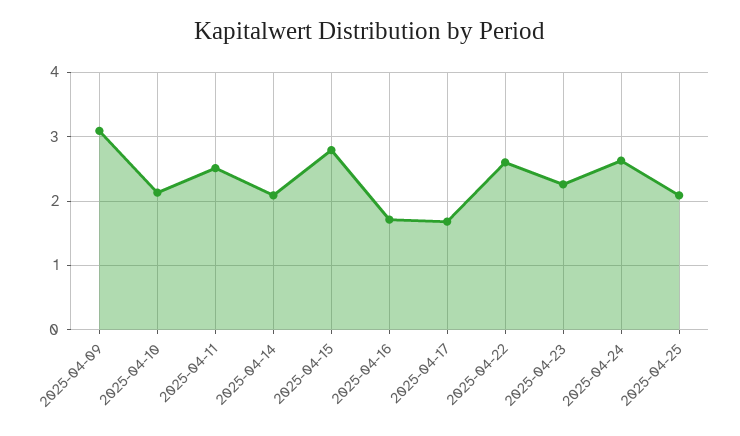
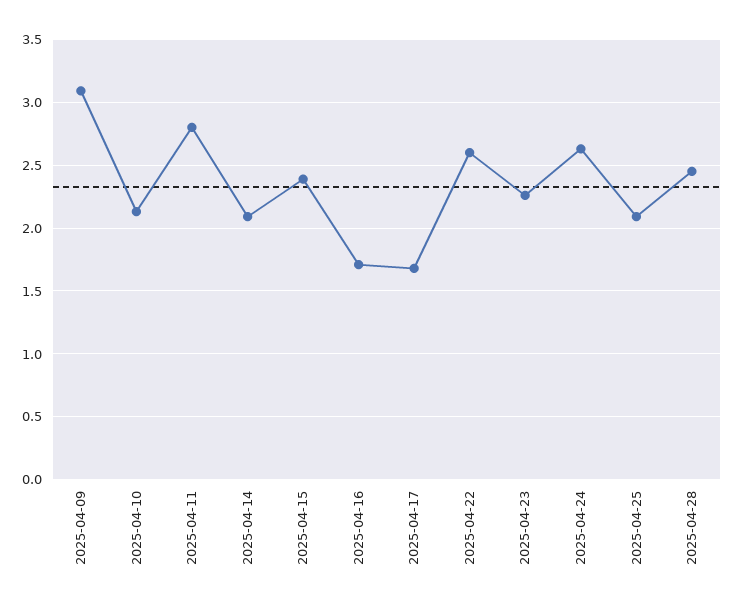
2025-04-11: 2.5 -> 2.8
2025-04-15: 2.8 -> 2.4
2025-04-28: none -> 2.45

